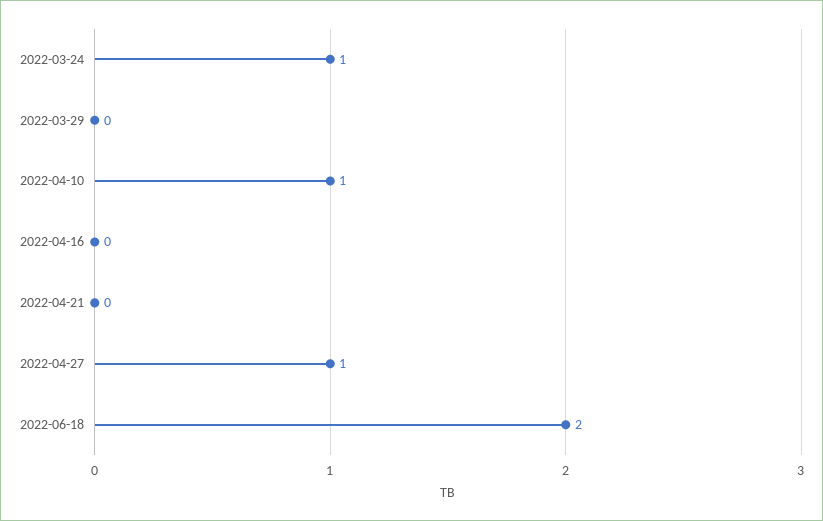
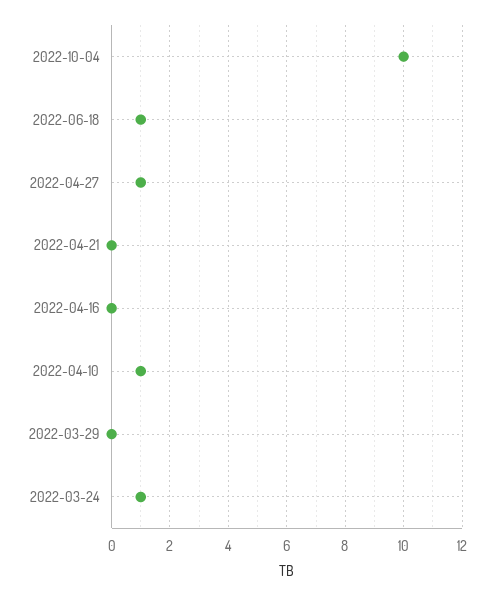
2022-06-18: 2 -> 1
2022-10-04: none -> 10

